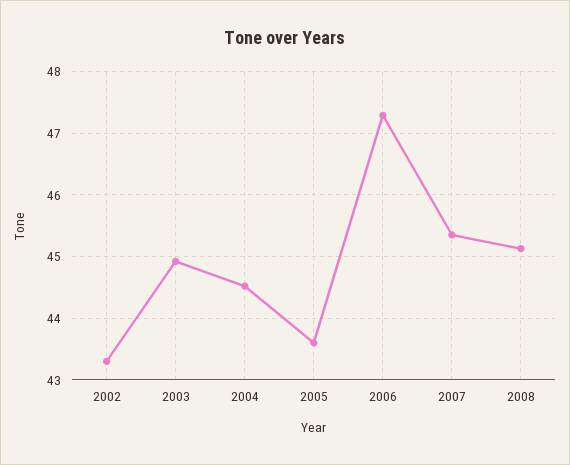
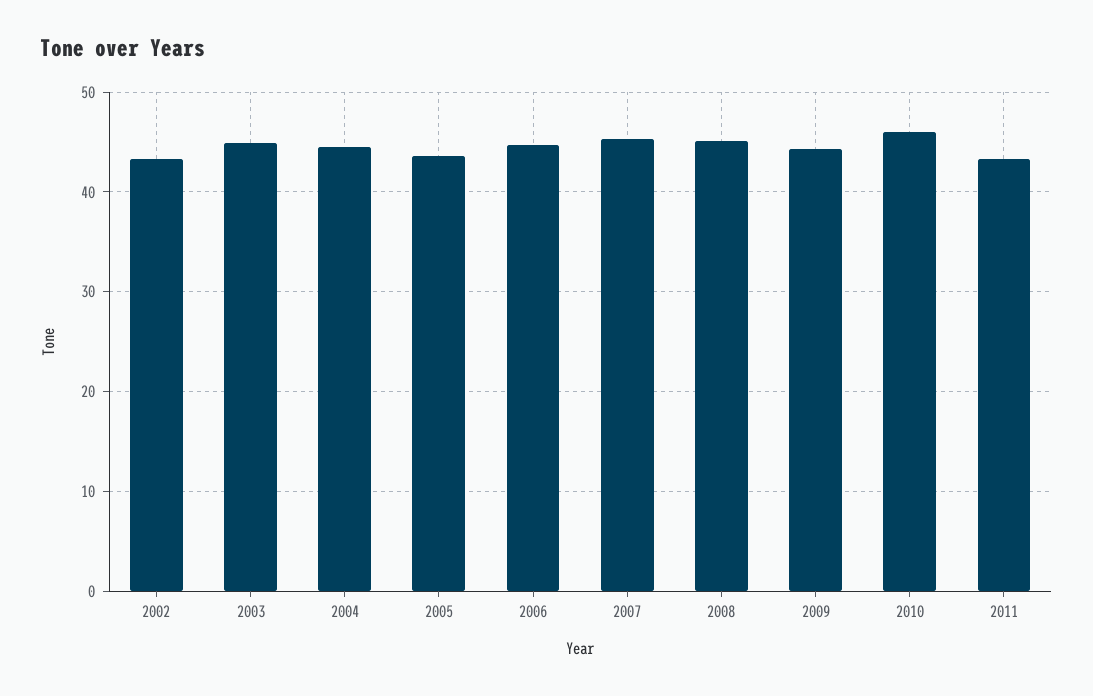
2006: 47.3 -> 45
2009: none -> 44
2010: none -> 46
2011: none -> 43

